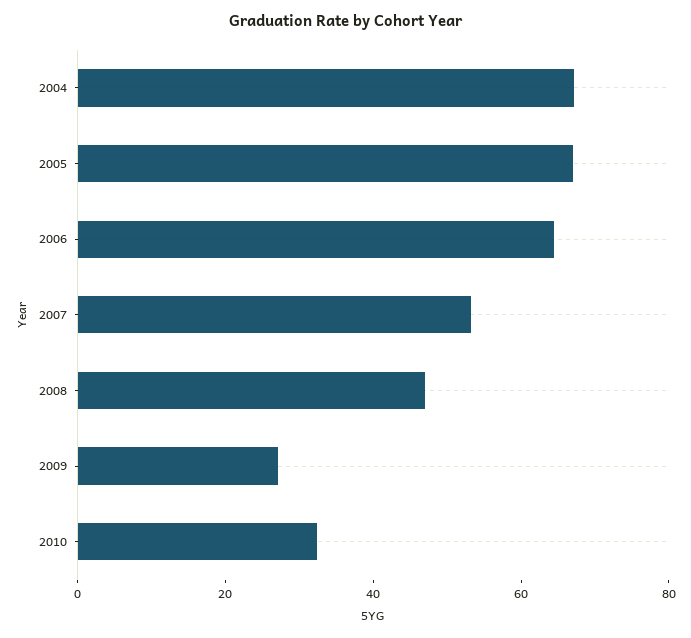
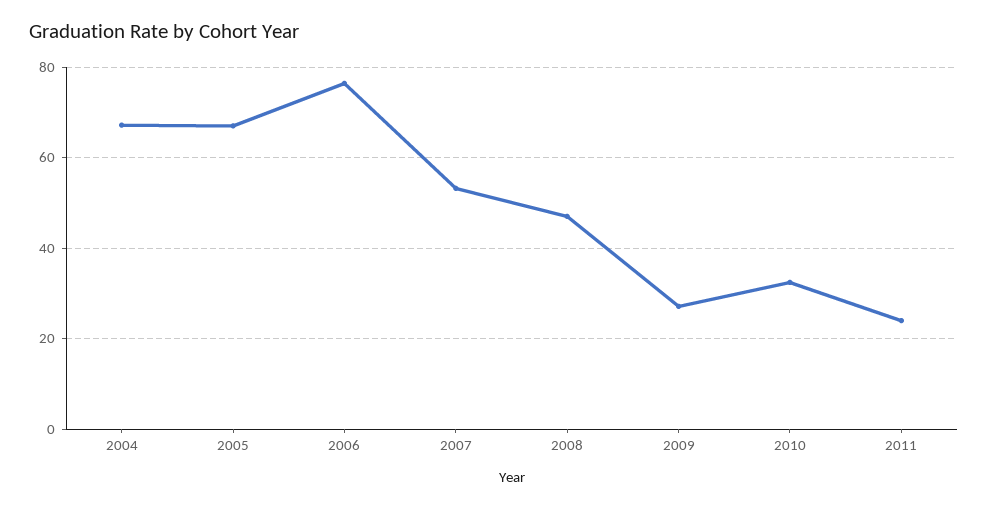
2006: 65 -> 76
2011: none -> 24

